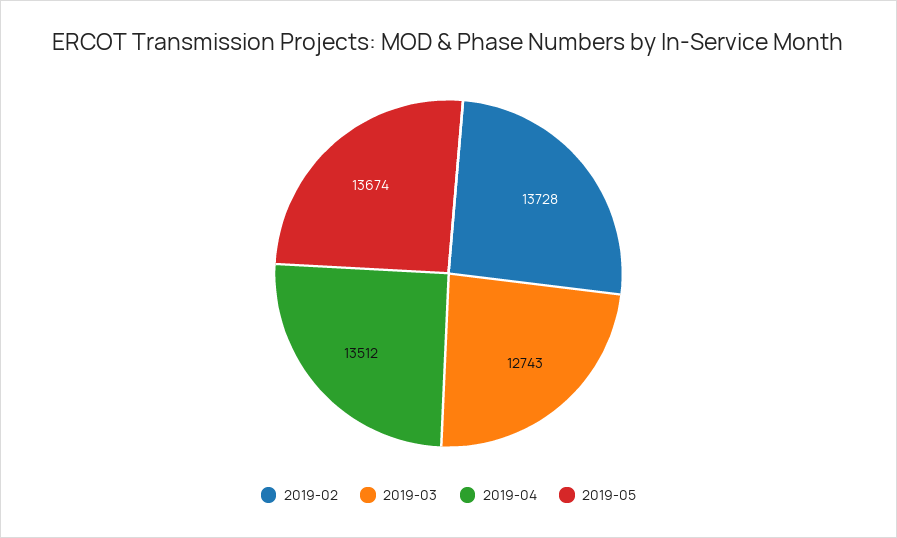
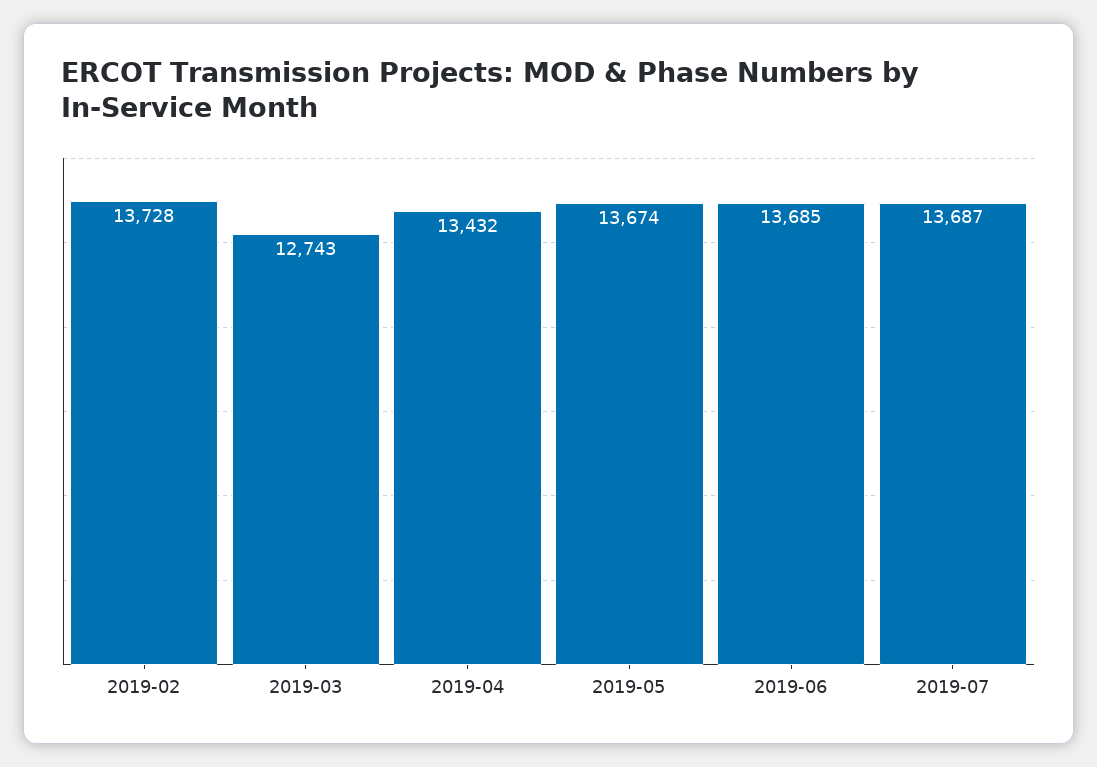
2019-04: 13512 -> 13432
2019-06: none -> 13685
2019-07: none -> 13687

